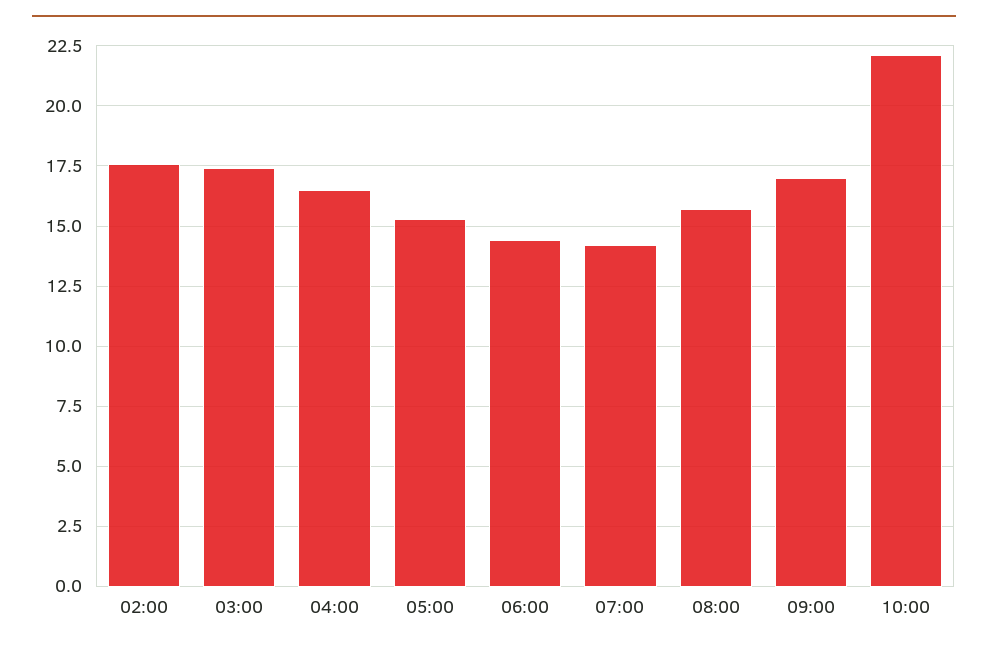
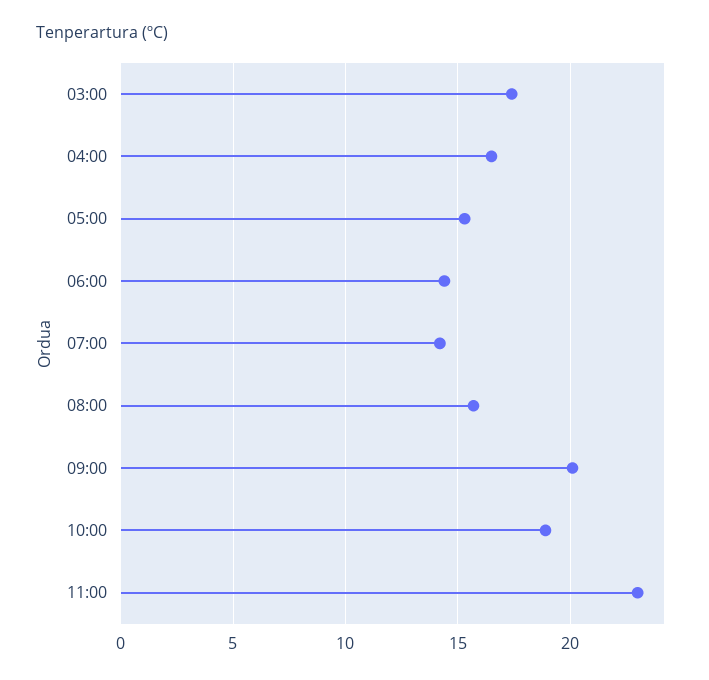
02:00: 17.5 -> none
09:00: 17 -> 20
10:00: 22 -> 19
11:00: none -> 23

